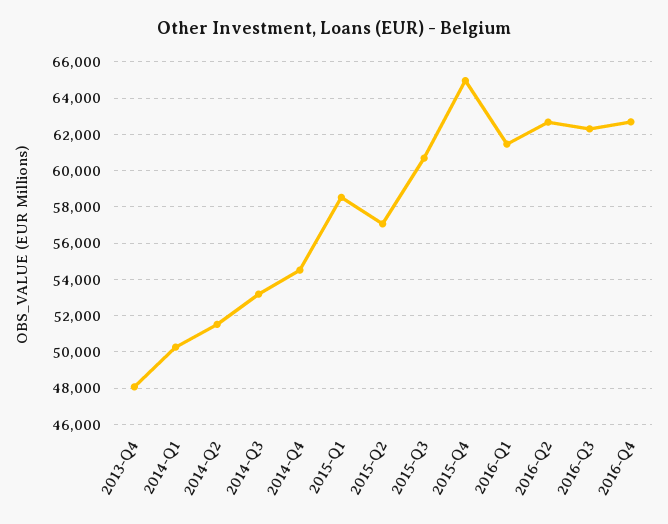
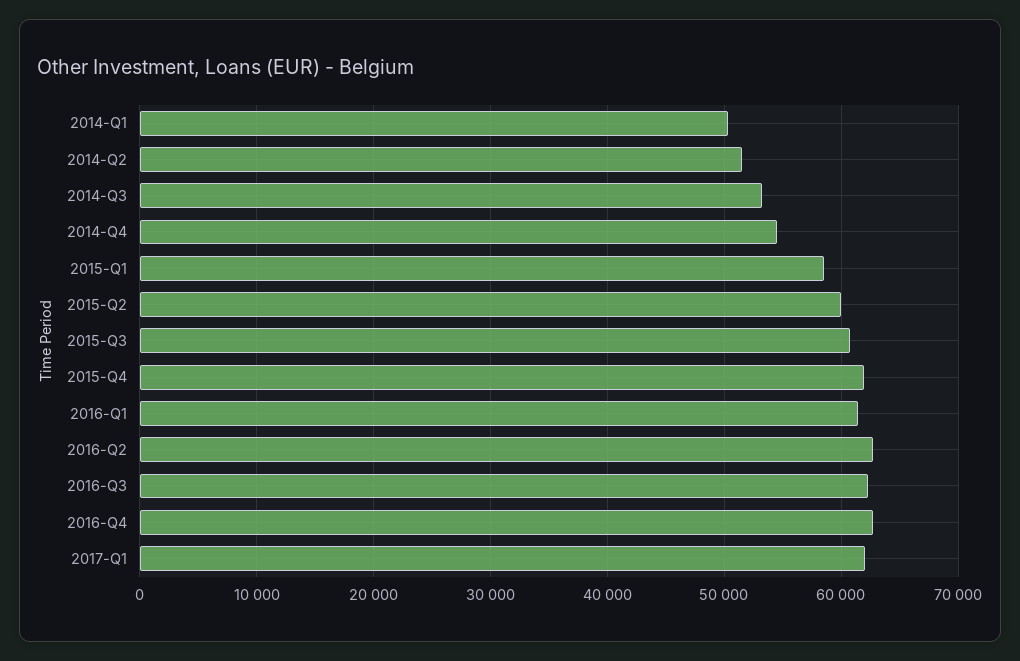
2013-Q4: 48000 -> none
2015-Q2: 57000 -> 60000
2015-Q4: 65000 -> 62000
2017-Q1: none -> 62000

